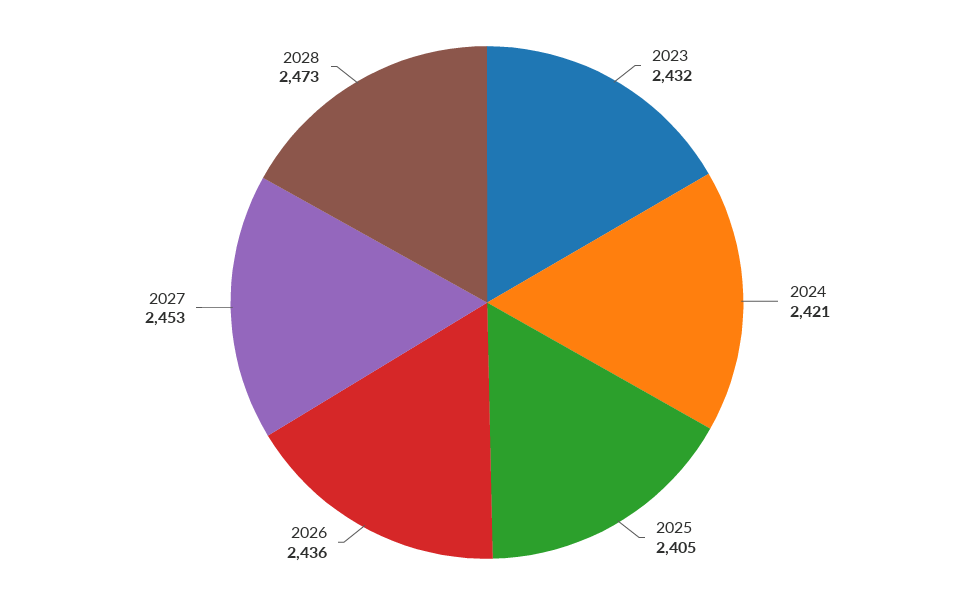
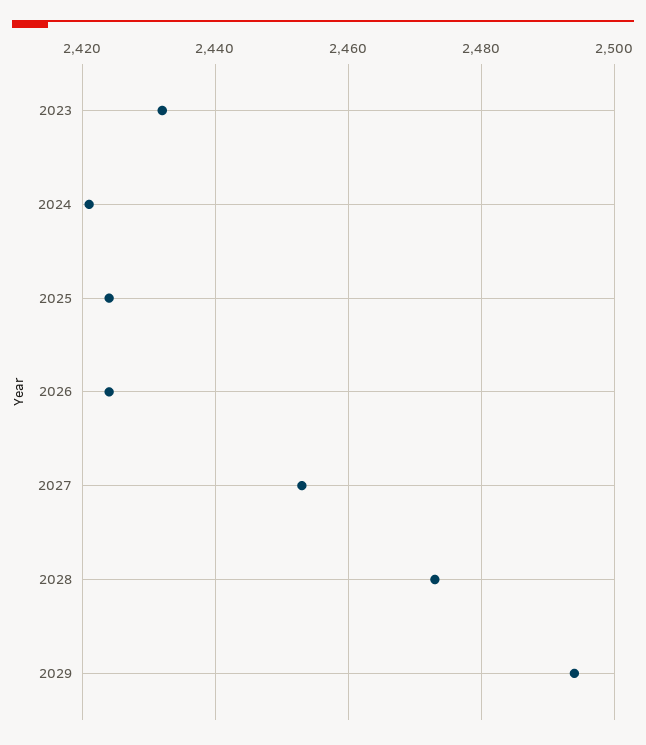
2025: 2405 -> 2425
2026: 2436 -> 2425
2029: none -> 2495

